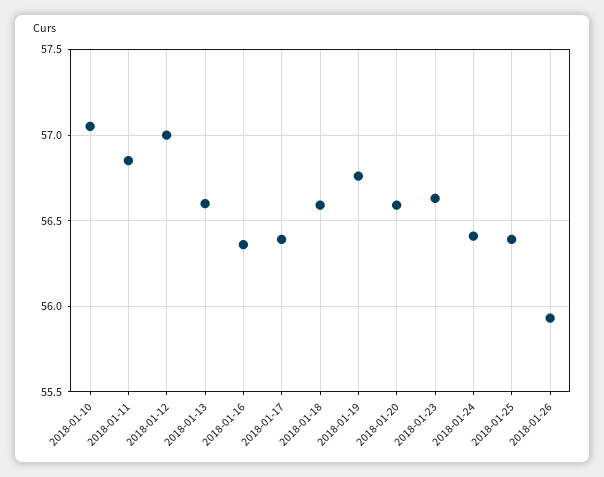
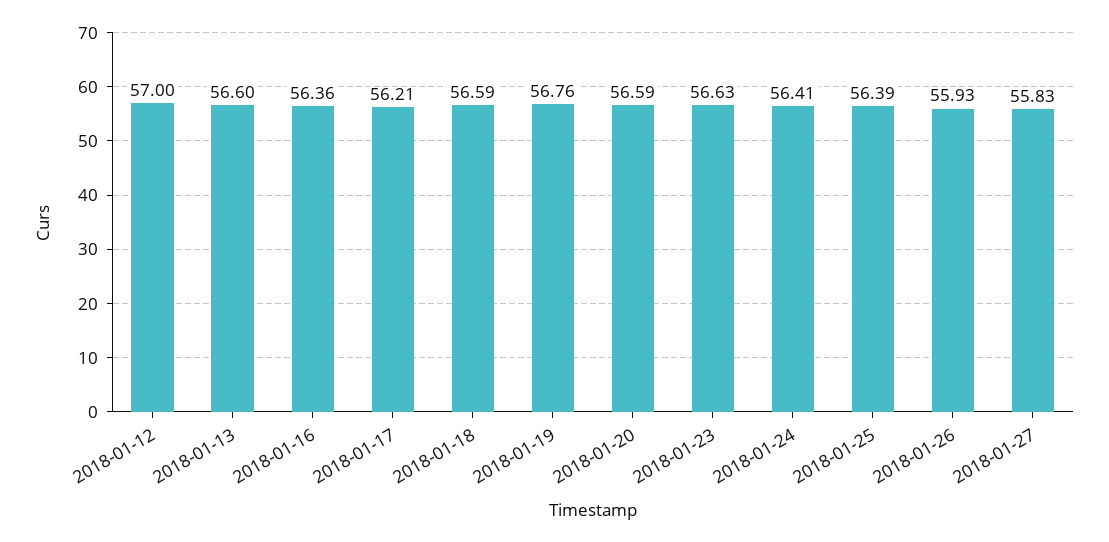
2018-01-10: 57.05 -> none
2018-01-11: 56.85 -> none
2018-01-17: 56.4 -> 56.21
2018-01-27: none -> 55.83

